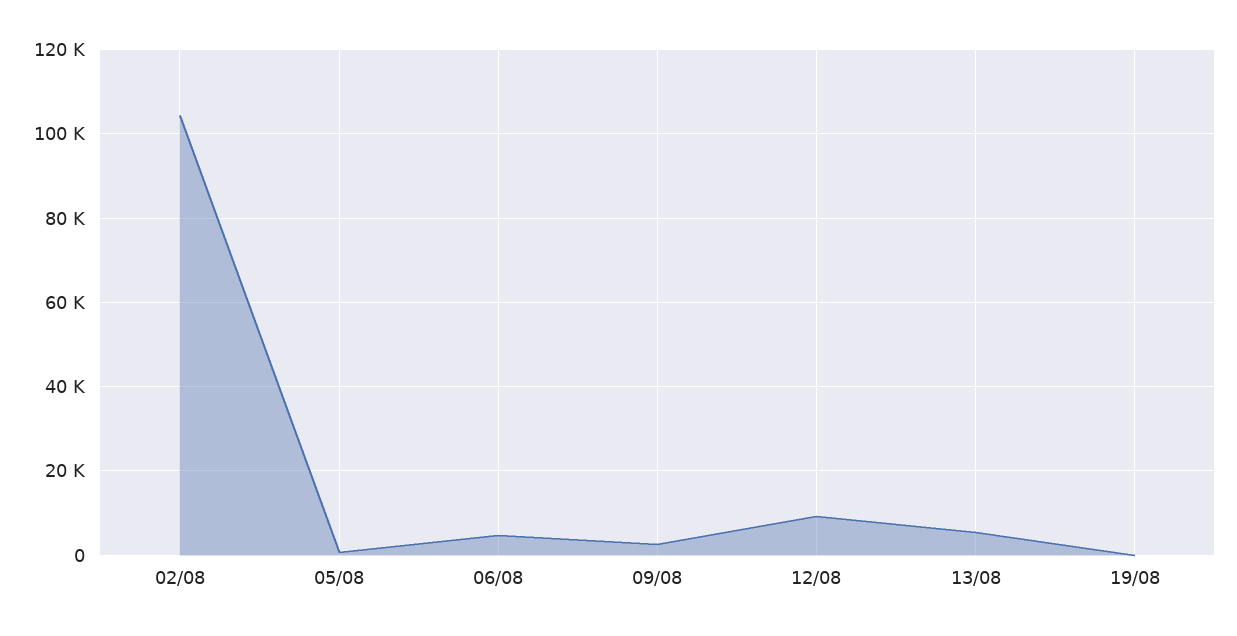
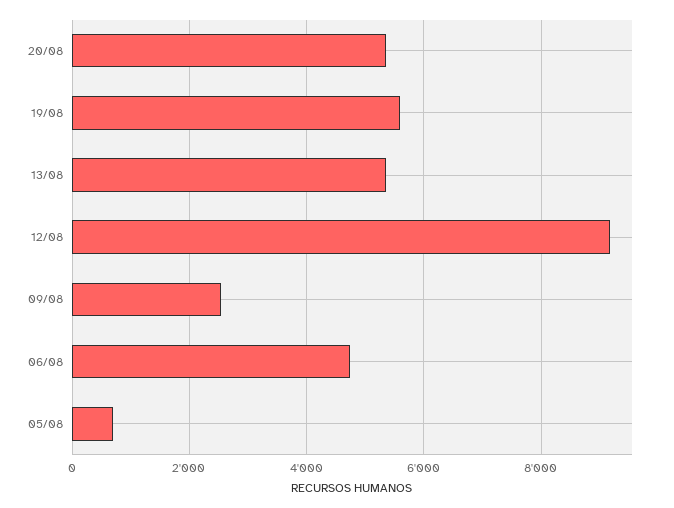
02/08: 104000 -> none
19/08: 0 -> 5600
20/08: none -> 5400

